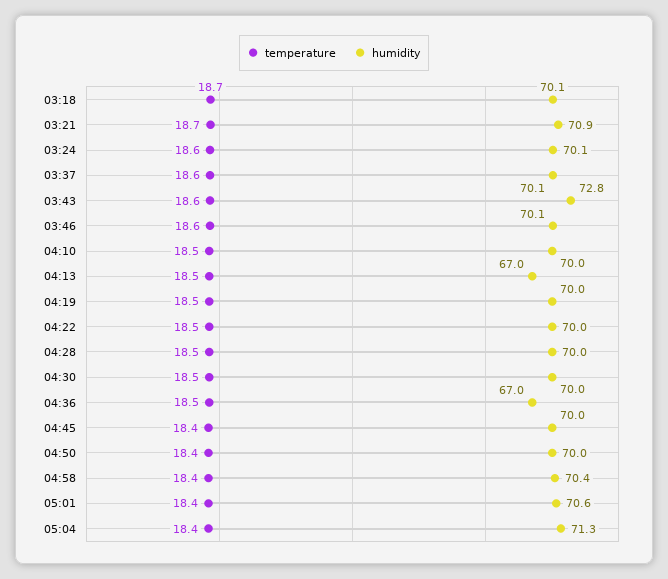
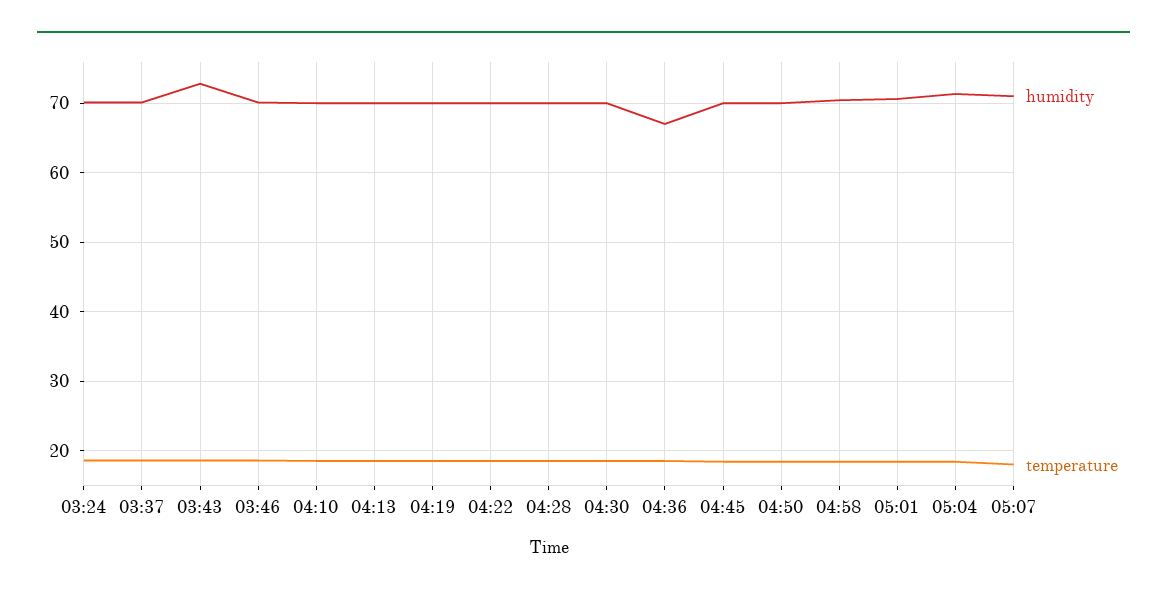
temperature, 03:18: 18.7 -> none
humidity, 03:18: 70.1 -> none
temperature, 03:21: 18.7 -> none
humidity, 03:21: 70.9 -> none
humidity, 04:13: 67 -> 70
humidity, 05:07: none -> 71
temperature, 05:07: none -> 18

